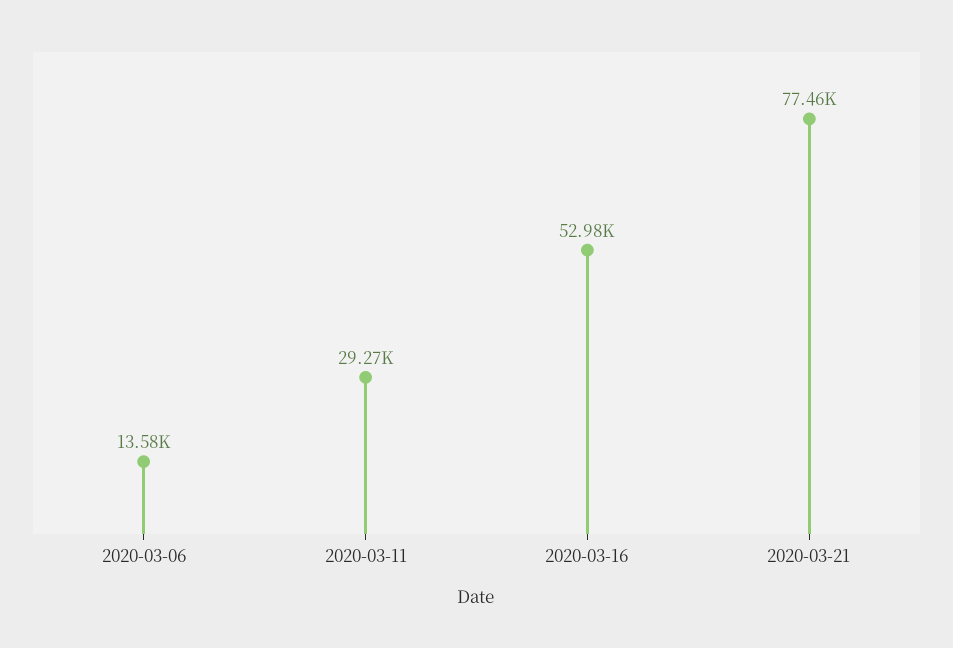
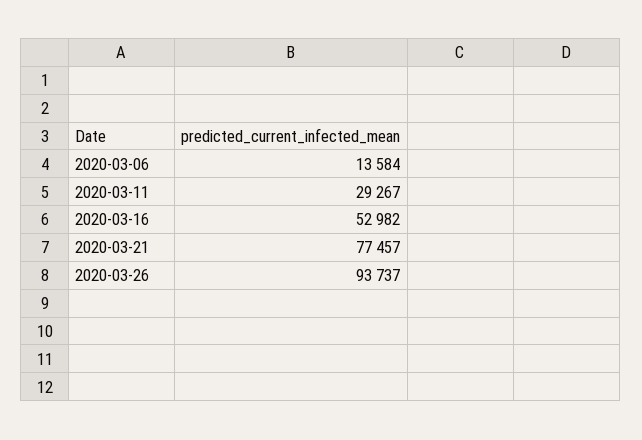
2020-03-26: none -> 93737

